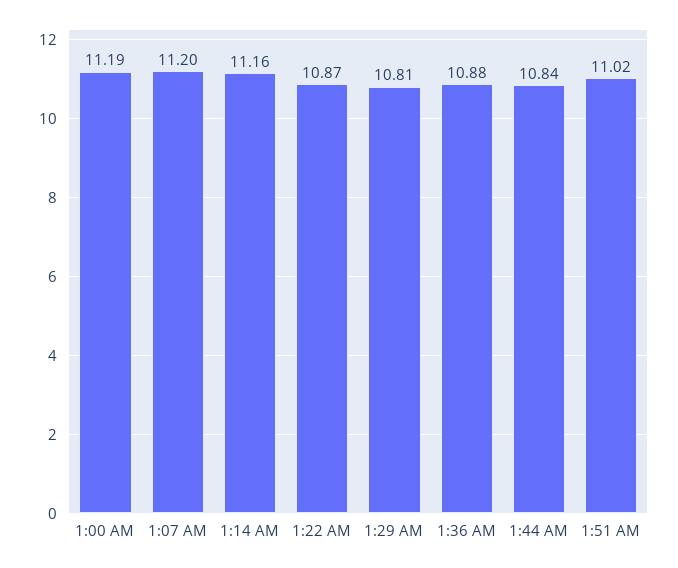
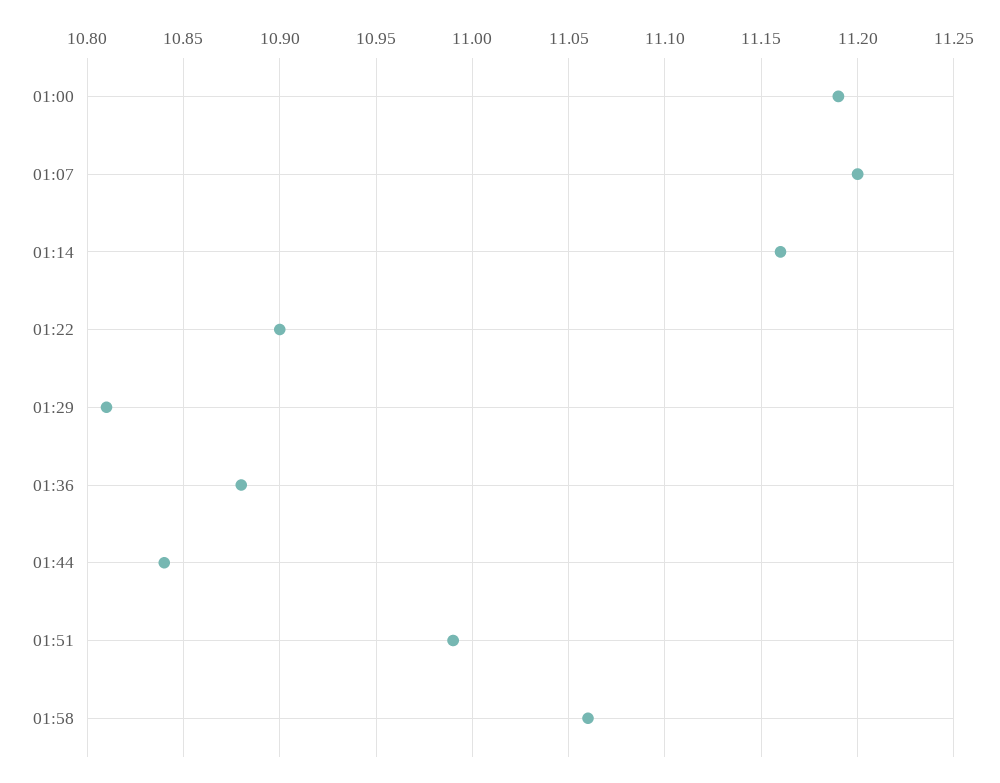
1:22 AM: 10.87 -> 10.9
1:51 AM: 11.02 -> 10.99
01:58: none -> 11.06

